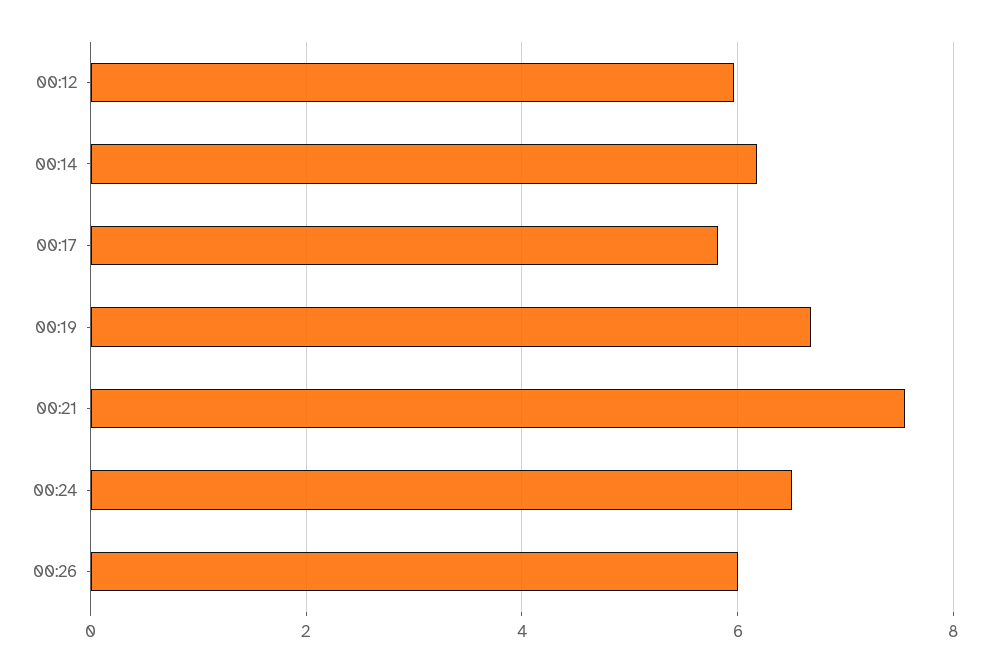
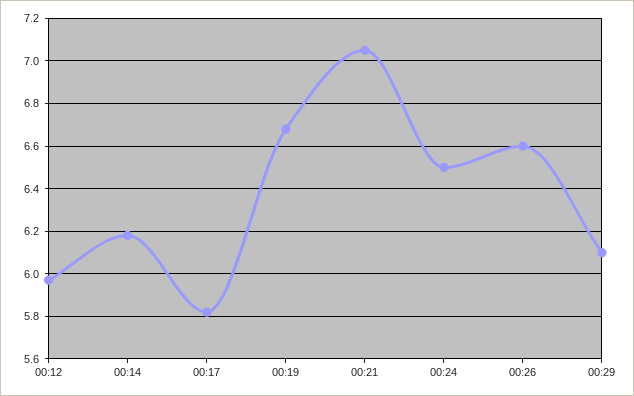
00:21: 7.6 -> 7.05
00:26: 6 -> 6.6
00:29: none -> 6.1

